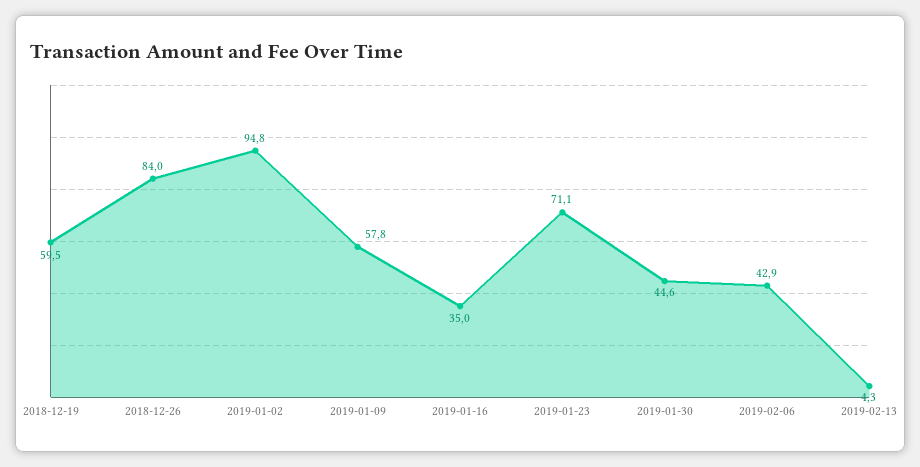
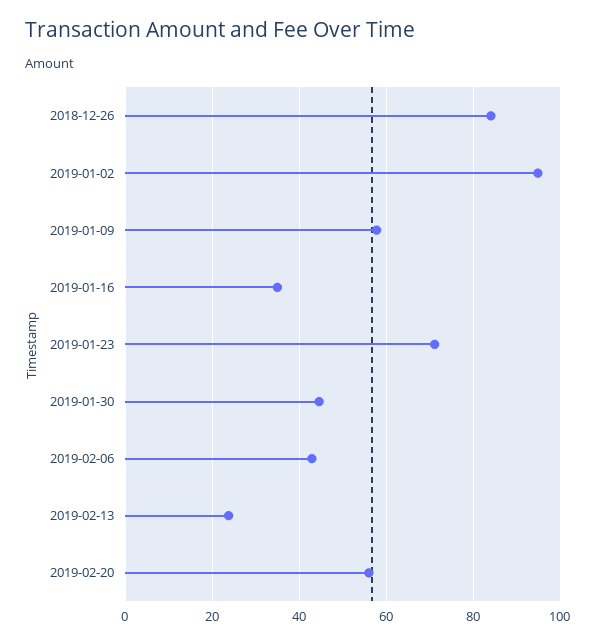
2018-12-19: 59.5 -> none
2019-02-13: 4.3 -> 24
2019-02-20: none -> 56

